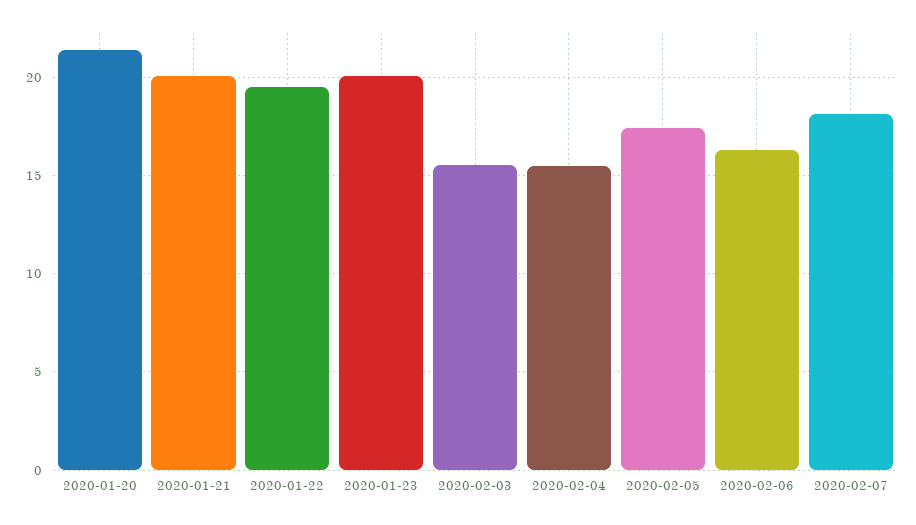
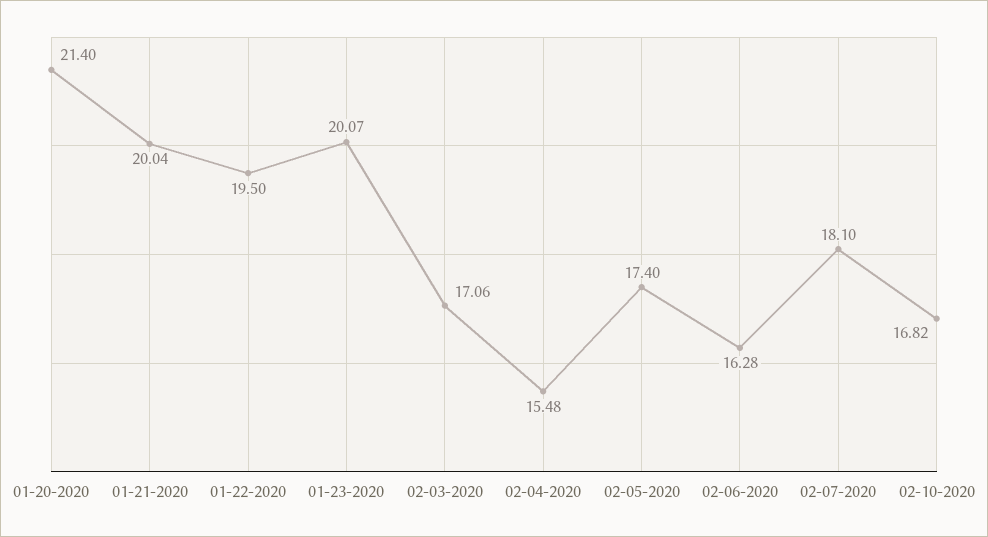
2020-02-03: 15.5 -> 17.06
02-10-2020: none -> 16.82

